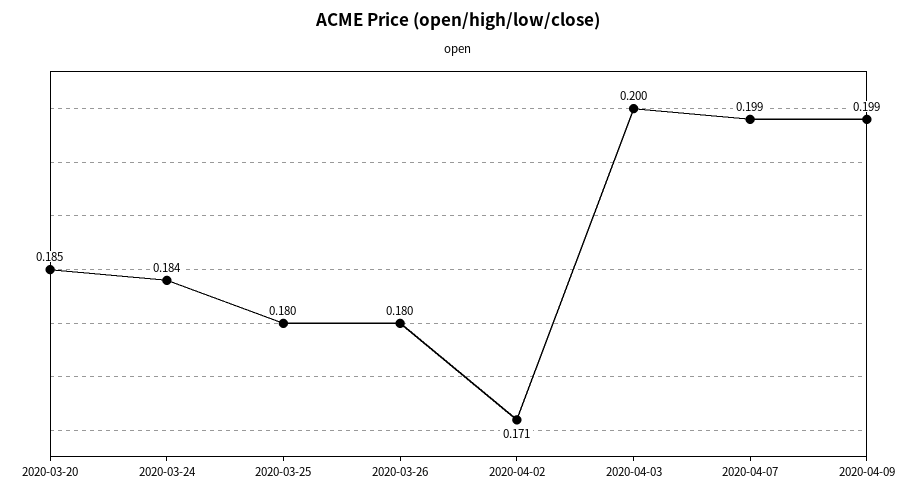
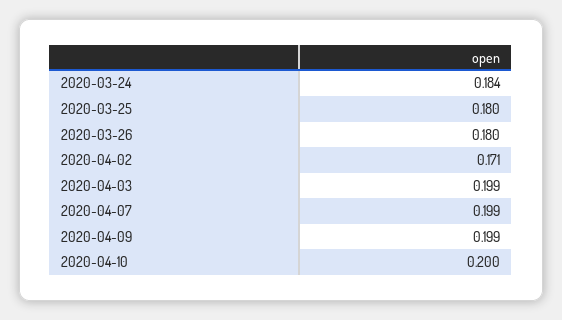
2020-03-20: 0.185 -> none
2020-04-03: 0.2 -> 0.199
2020-04-10: none -> 0.2

